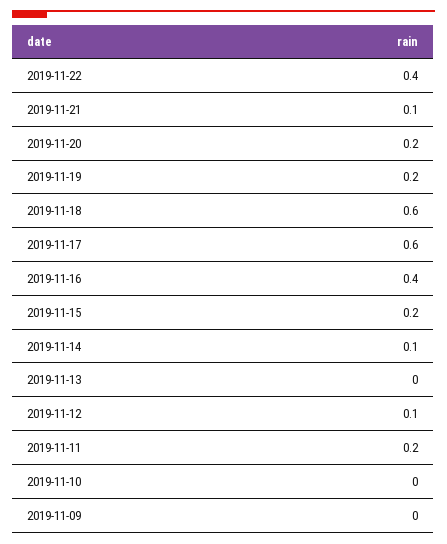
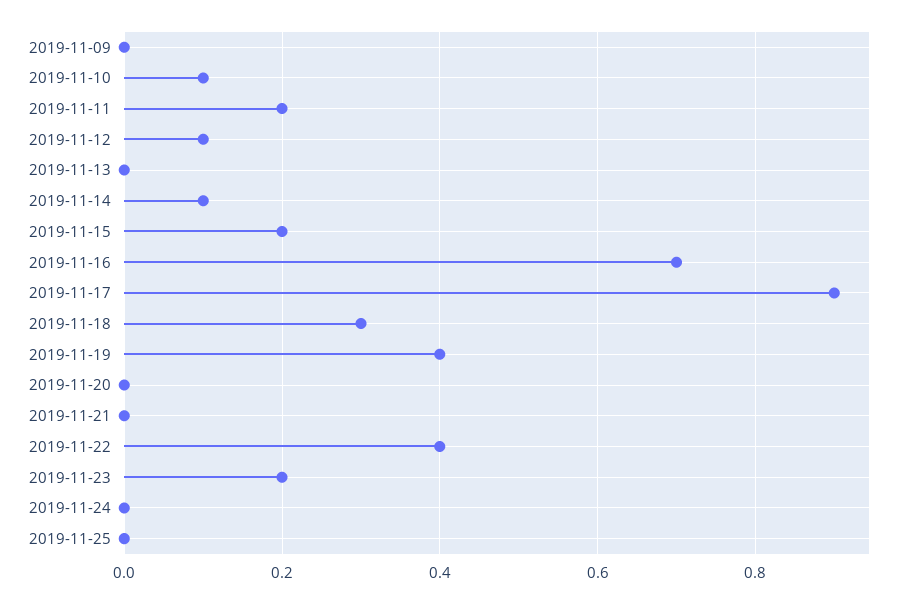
2019-11-21: 0.1 -> 0
2019-11-20: 0.2 -> 0
2019-11-19: 0.2 -> 0.4
2019-11-18: 0.6 -> 0.3
2019-11-17: 0.6 -> 0.9
2019-11-16: 0.4 -> 0.7
2019-11-10: 0 -> 0.1
2019-11-23: none -> 0.2
2019-11-24: none -> 0
2019-11-25: none -> 0

